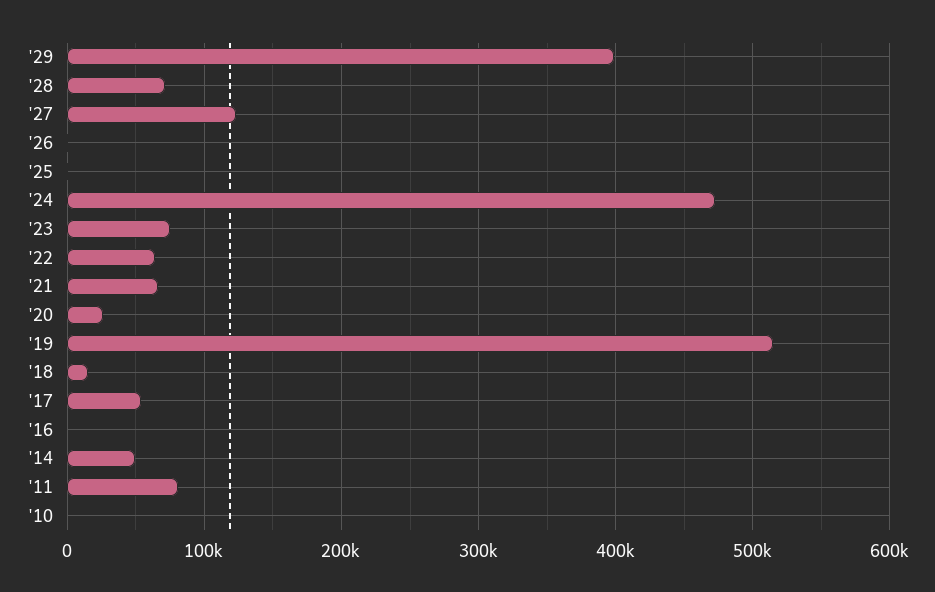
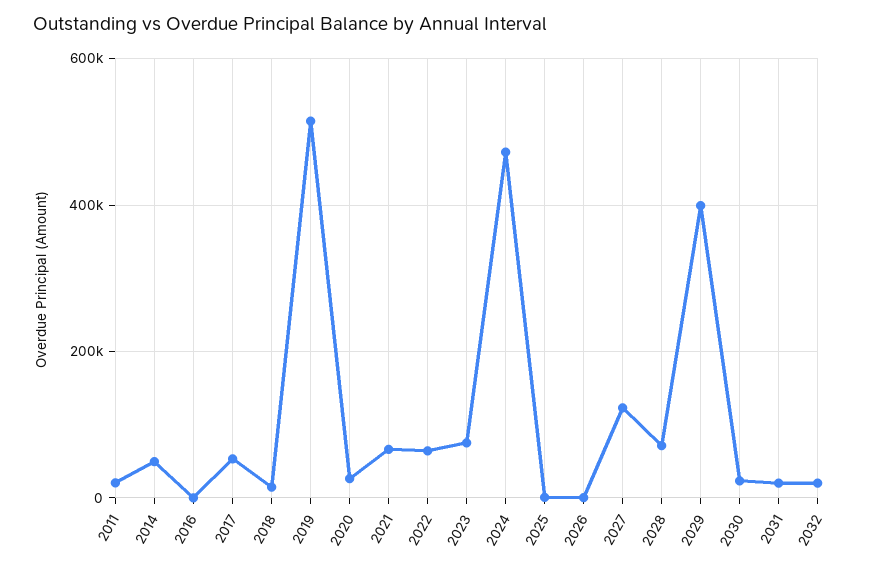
'11: 80000 -> 20000
'10: 0 -> none
2030: none -> 20000
2031: none -> 20000
2032: none -> 20000

